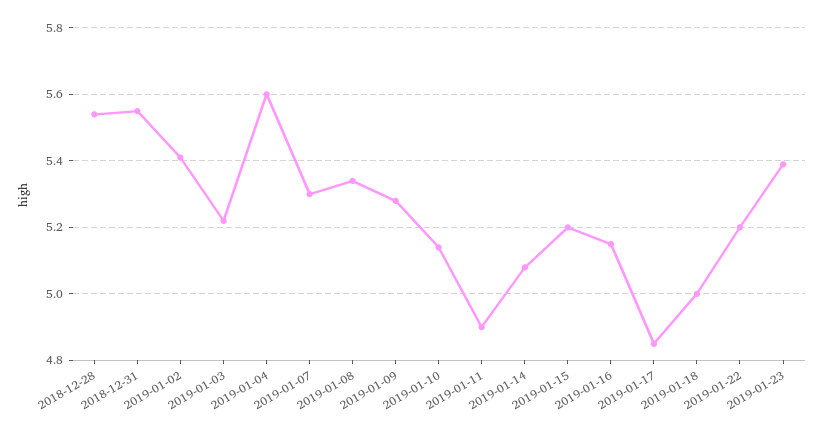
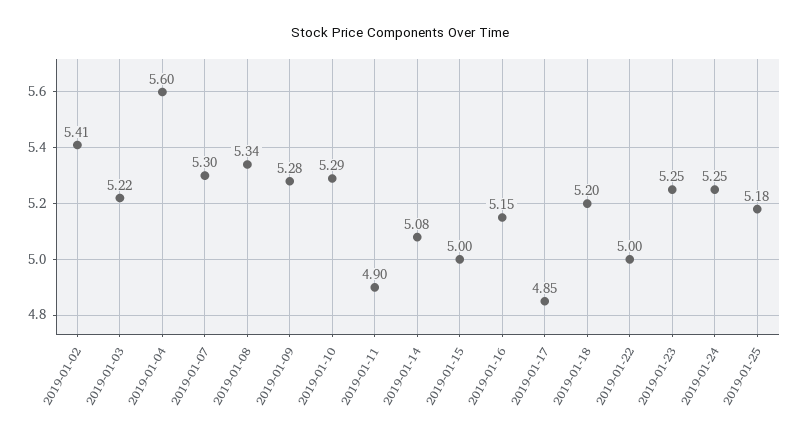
2018-12-28: 5.55 -> none
2018-12-31: 5.55 -> none
2019-01-10: 5.15 -> 5.29
2019-01-15: 5.2 -> 5
2019-01-18: 5 -> 5.2
2019-01-22: 5.2 -> 5
2019-01-23: 5.4 -> 5.25
2019-01-24: none -> 5.25
2019-01-25: none -> 5.18

